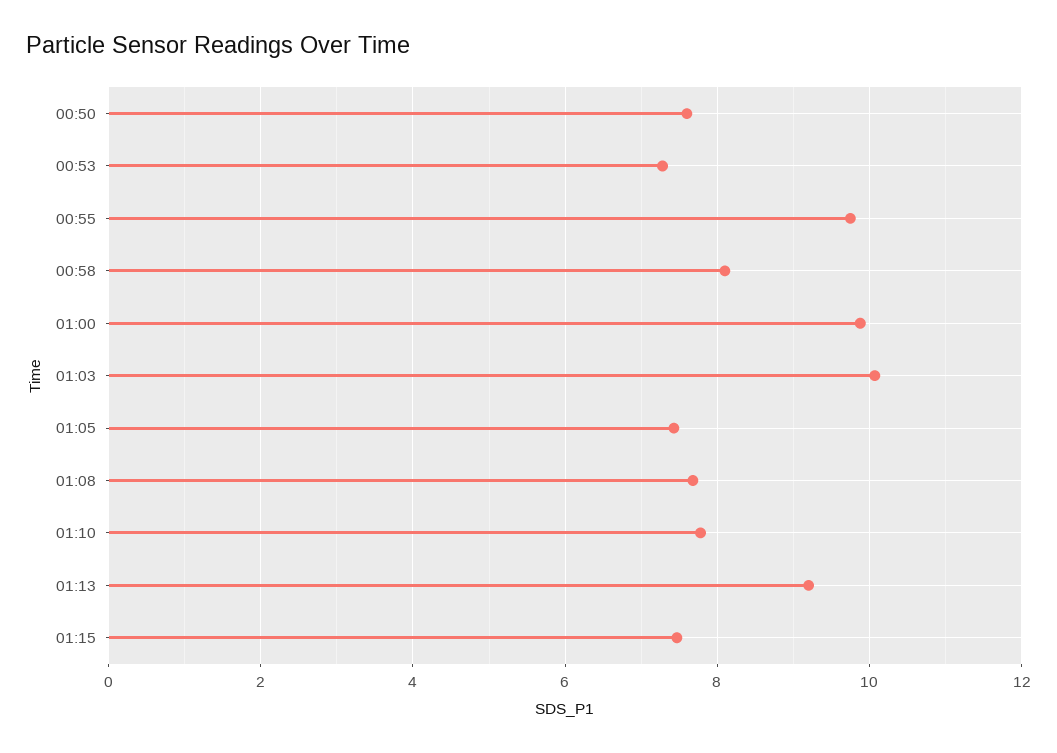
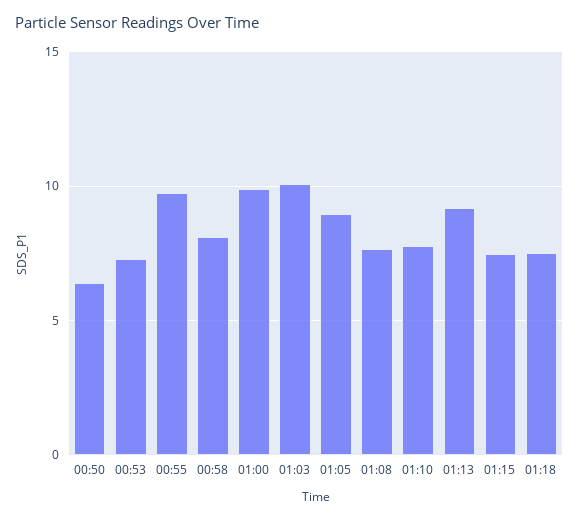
00:50: 7.6 -> 6.5
01:05: 7.4 -> 9
01:18: none -> 7.5

